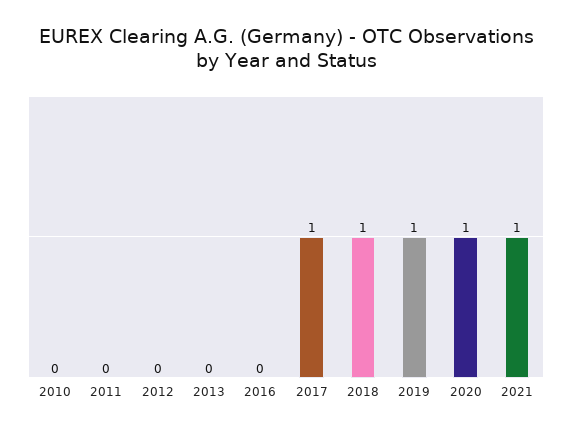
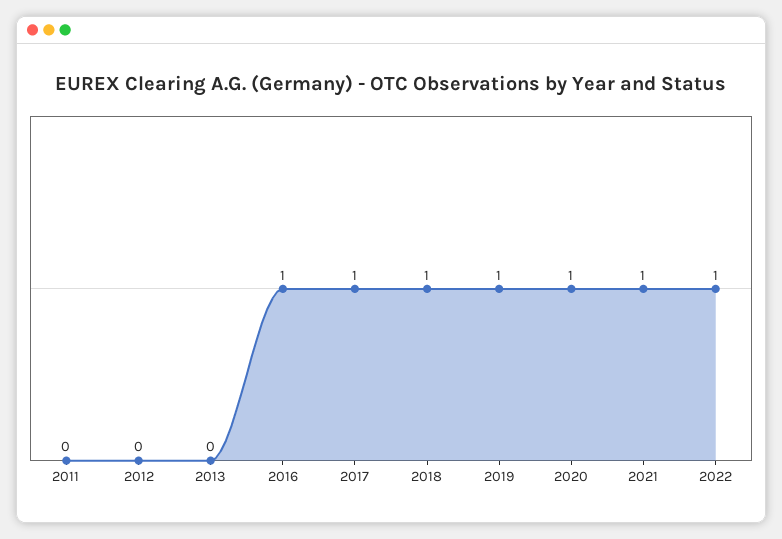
2010: 0 -> none
2016: 0 -> 1
2022: none -> 1

